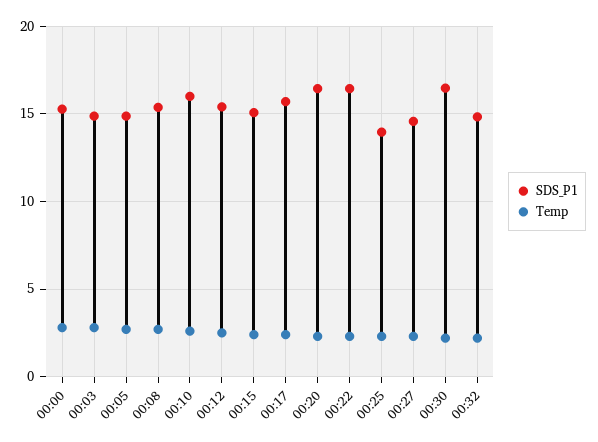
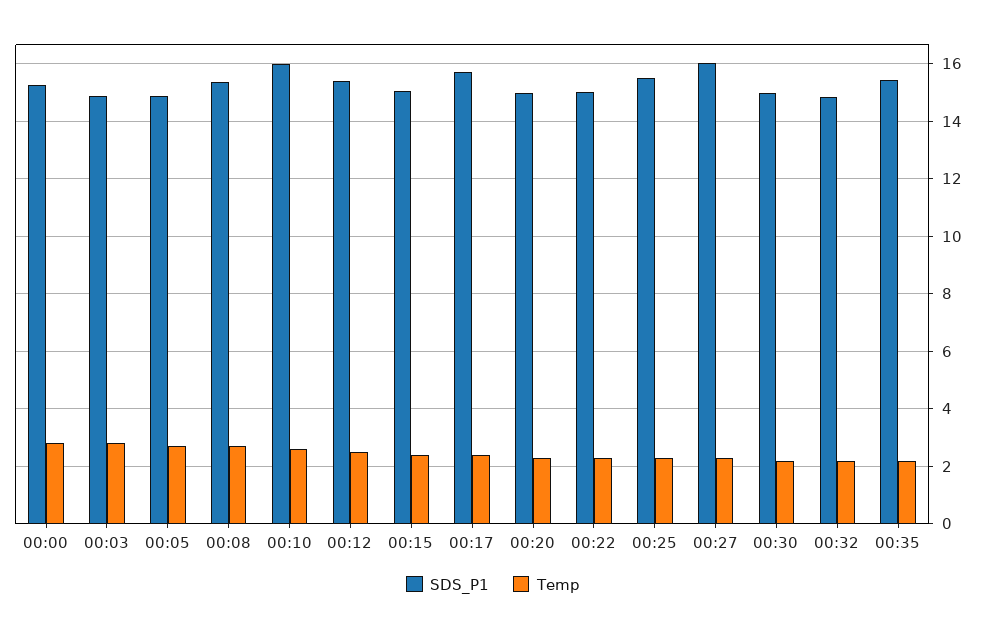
SDS_P1, 00:20: 16.5 -> 15
SDS_P1, 00:22: 16.5 -> 15
SDS_P1, 00:25: 14 -> 15.5
SDS_P1, 00:27: 14.5 -> 16
SDS_P1, 00:30: 16.5 -> 15
SDS_P1, 00:35: none -> 15.5
Temp, 00:35: none -> 2.25

